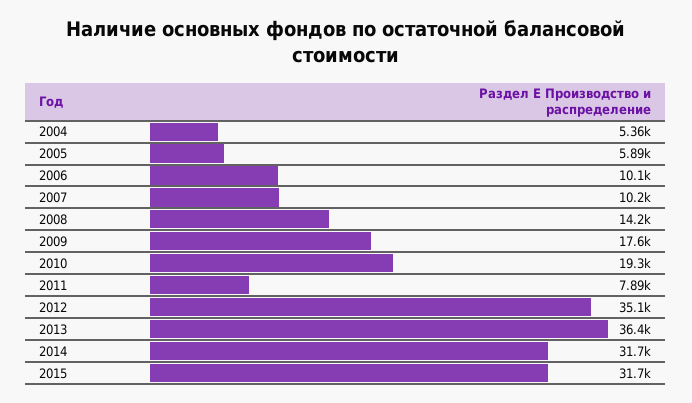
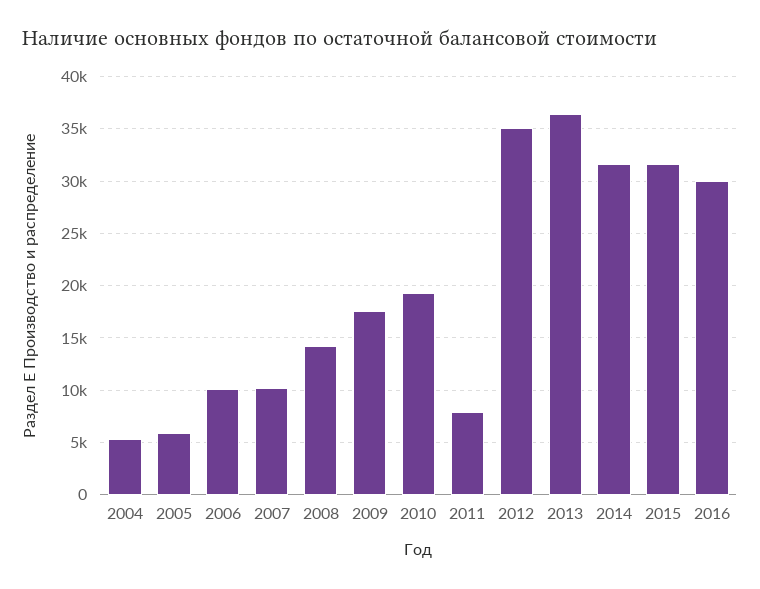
2016: none -> 30000

